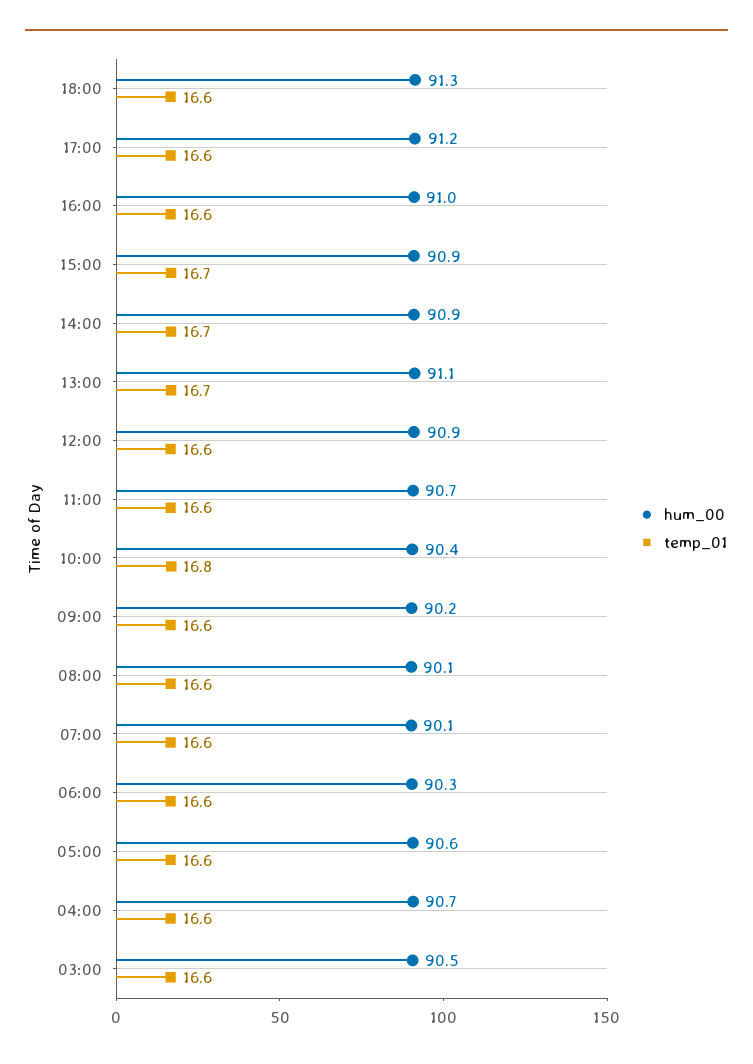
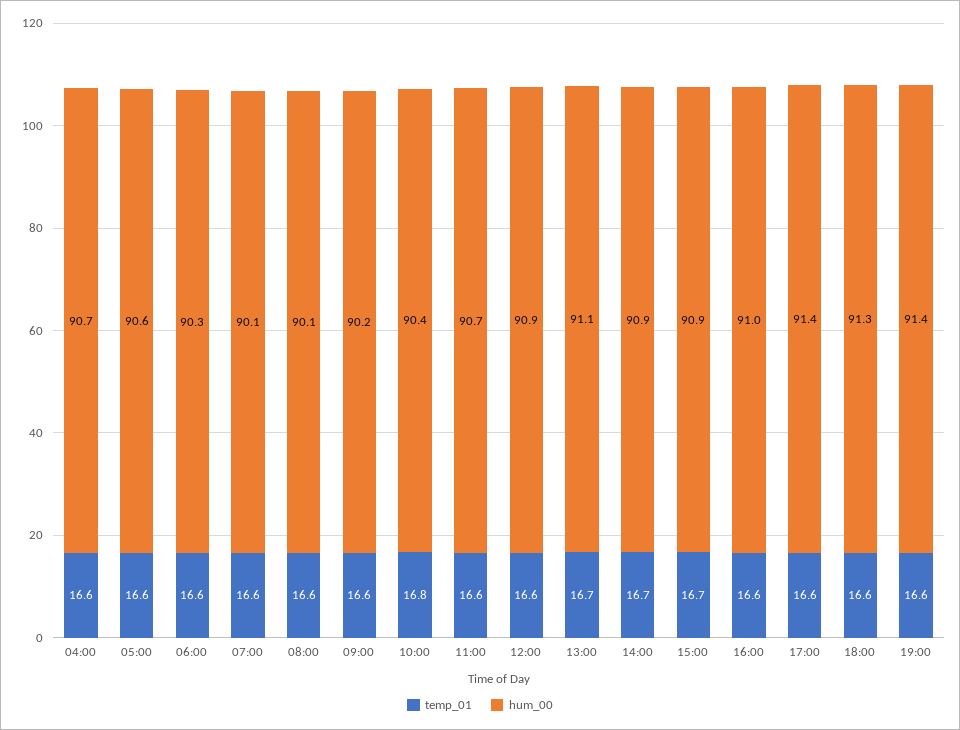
hum_00, 17:00: 91.2 -> 91.4
hum_00, 03:00: 90.5 -> none
temp_01, 03:00: 16.6 -> none
temp_01, 19:00: none -> 16.6
hum_00, 19:00: none -> 91.4

